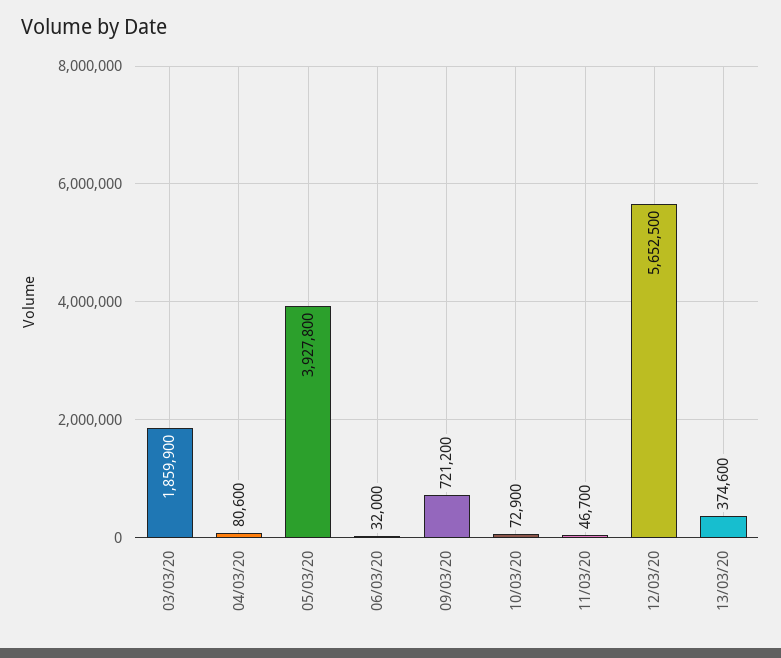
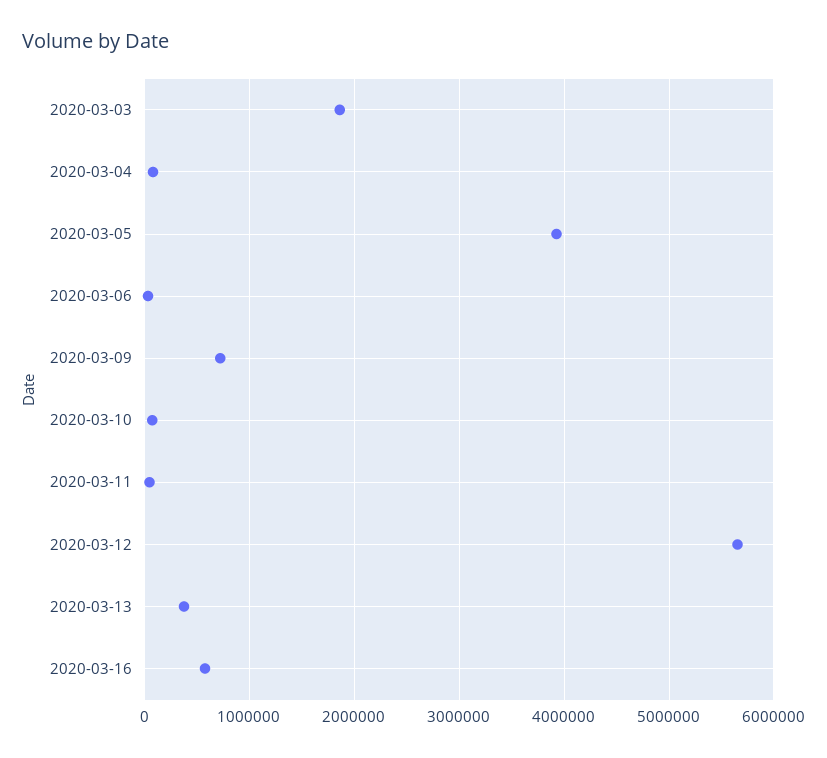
2020-03-16: none -> 600000

